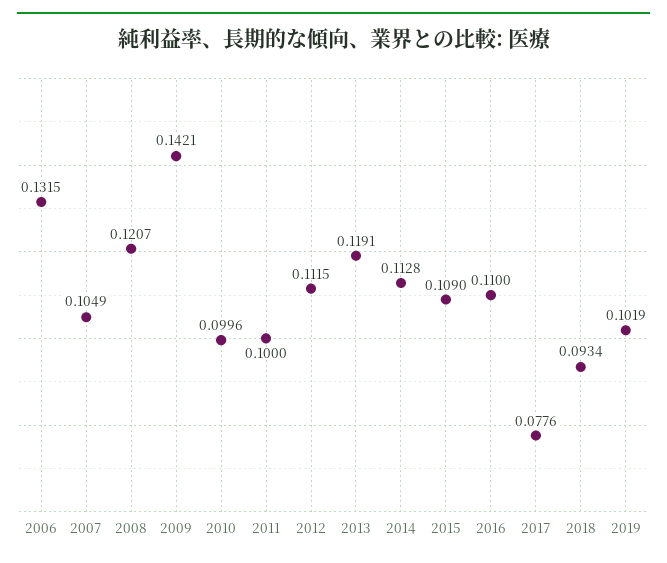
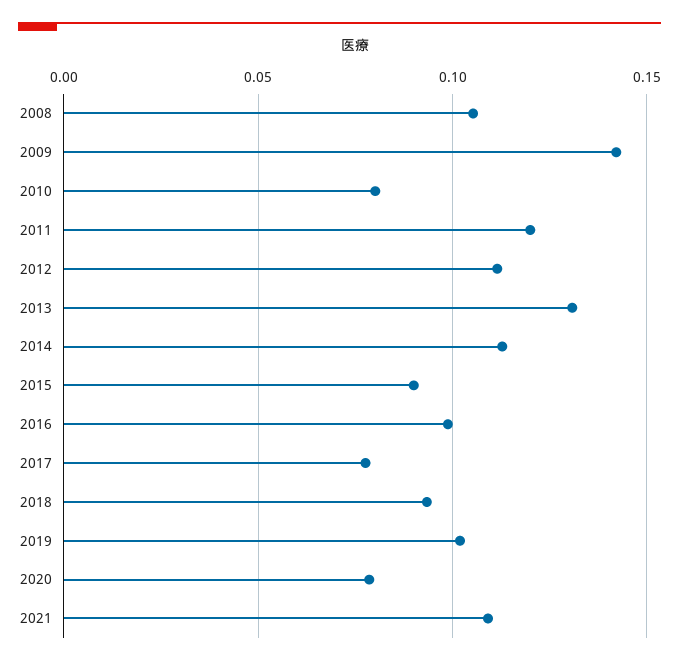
2006: 0.1315 -> none
2007: 0.1049 -> none
2008: 0.1207 -> 0.105
2010: 0.0996 -> 0.08
2011: 0.1 -> 0.12
2013: 0.1191 -> 0.13
2015: 0.109 -> 0.09
2016: 0.11 -> 0.1
2020: none -> 0.08
2021: none -> 0.11

